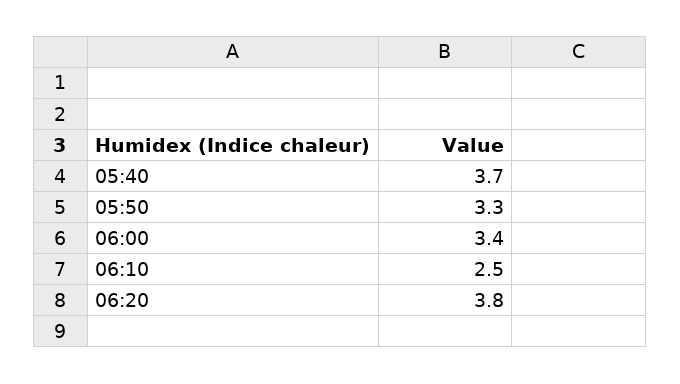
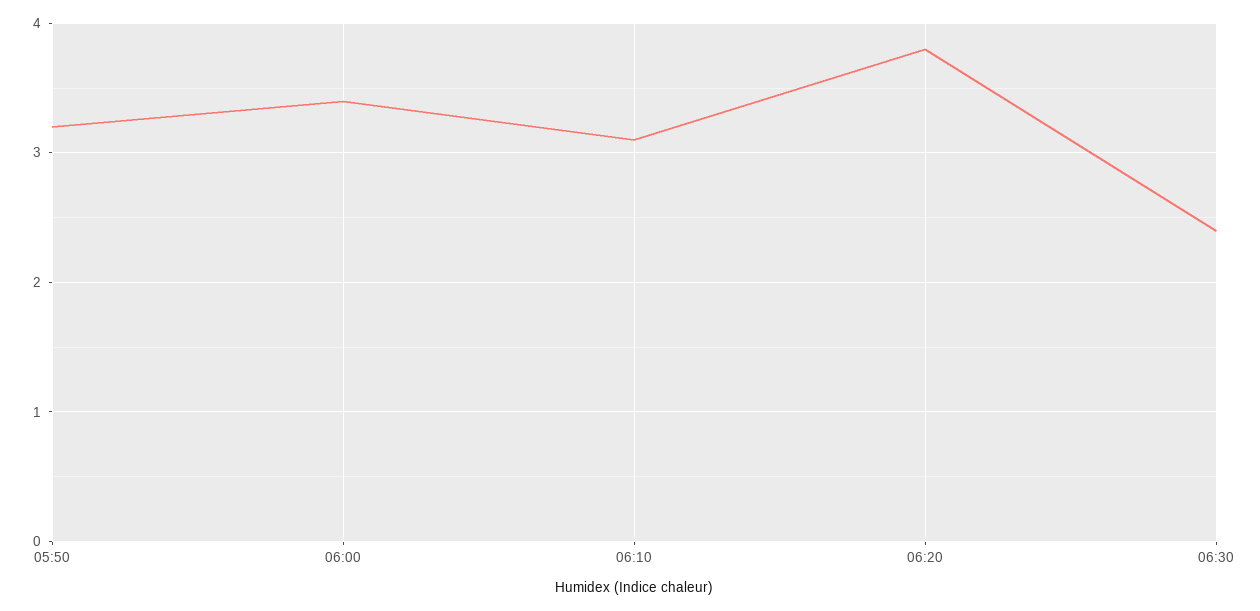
05:40: 3.7 -> none
05:50: 3.3 -> 3.2
06:10: 2.5 -> 3.1
06:30: none -> 2.4

